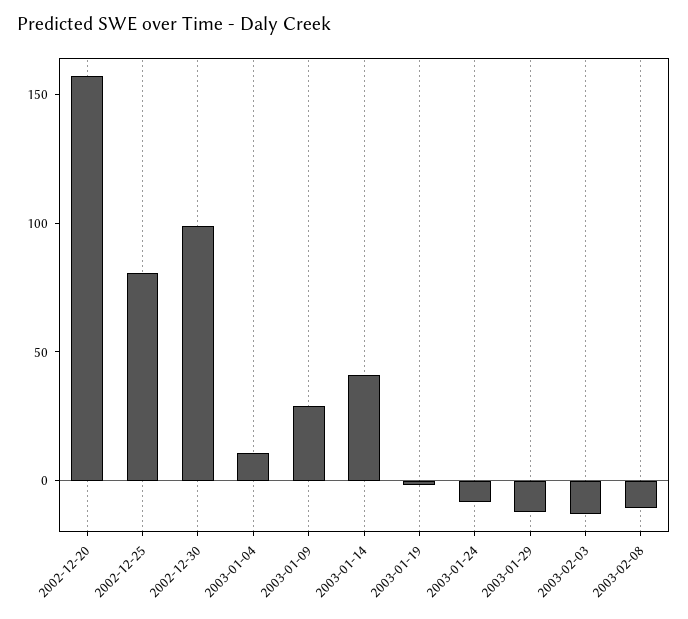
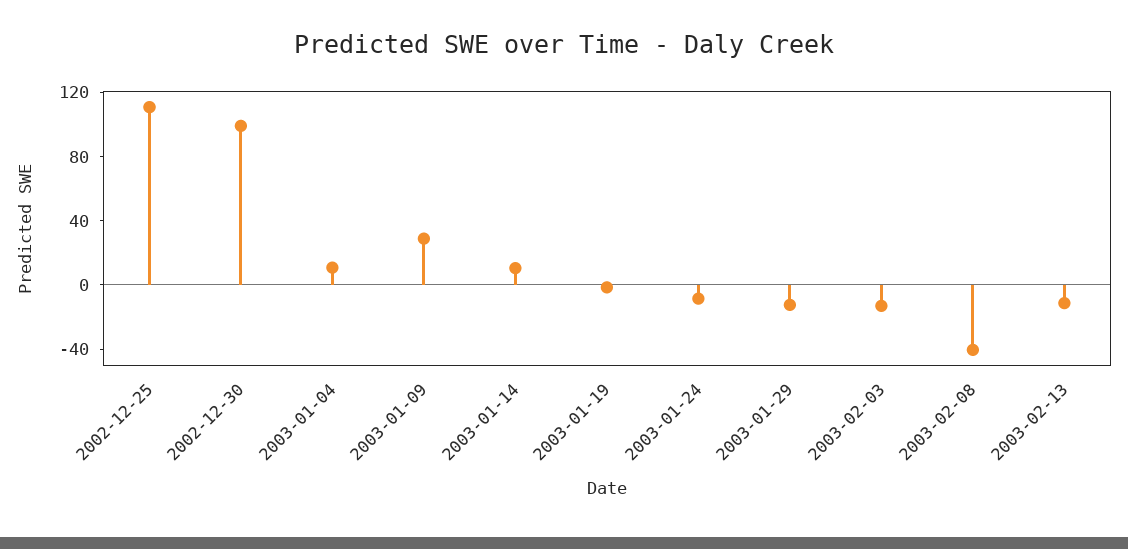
2002-12-20: 160 -> none
2002-12-25: 80 -> 110
2003-01-14: 40 -> 10
2003-02-08: -10 -> -40
2003-02-13: none -> -10

